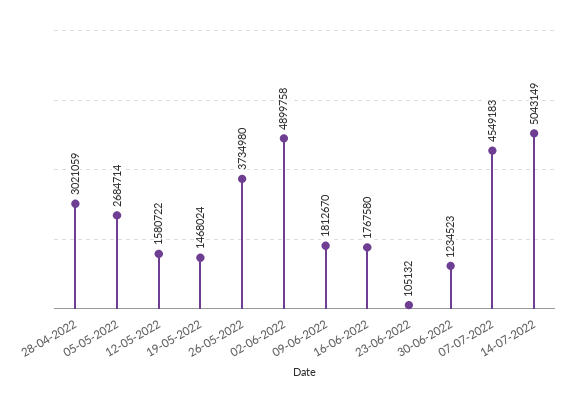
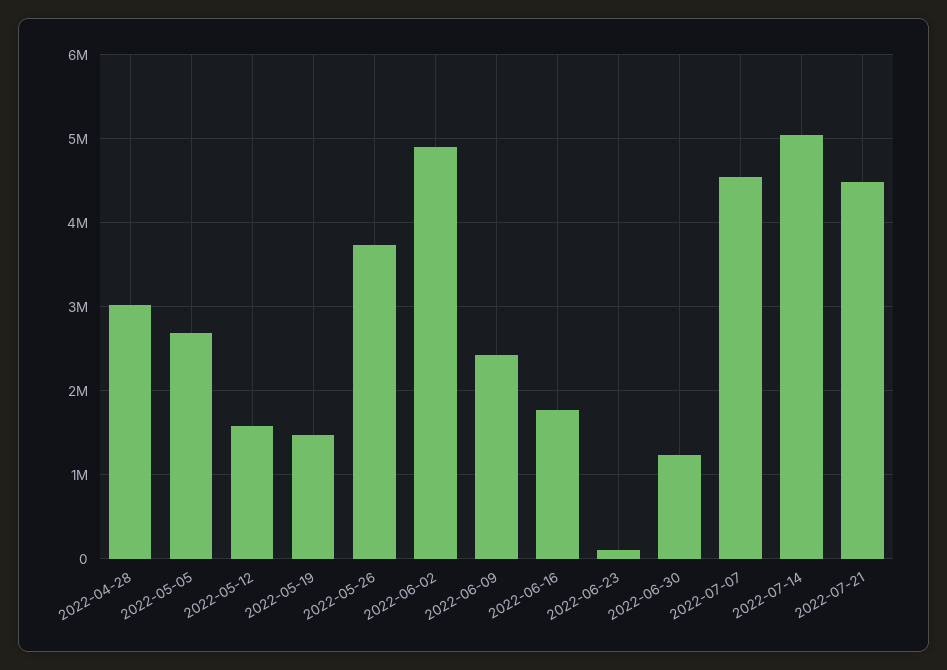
09-06-2022: 1812670 -> 2400000
2022-07-21: none -> 4500000

